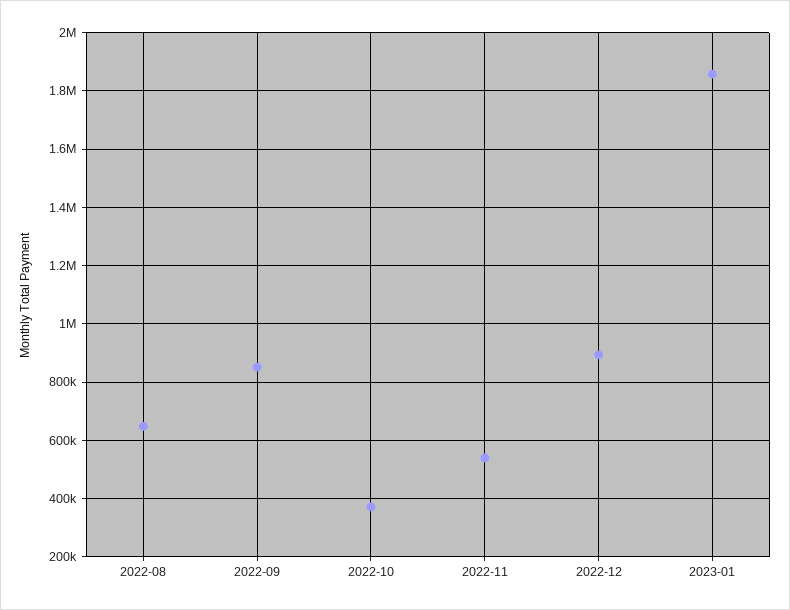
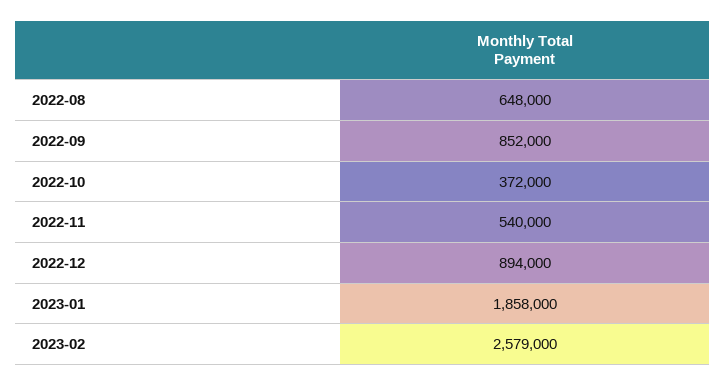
2023-02: none -> 2579000

